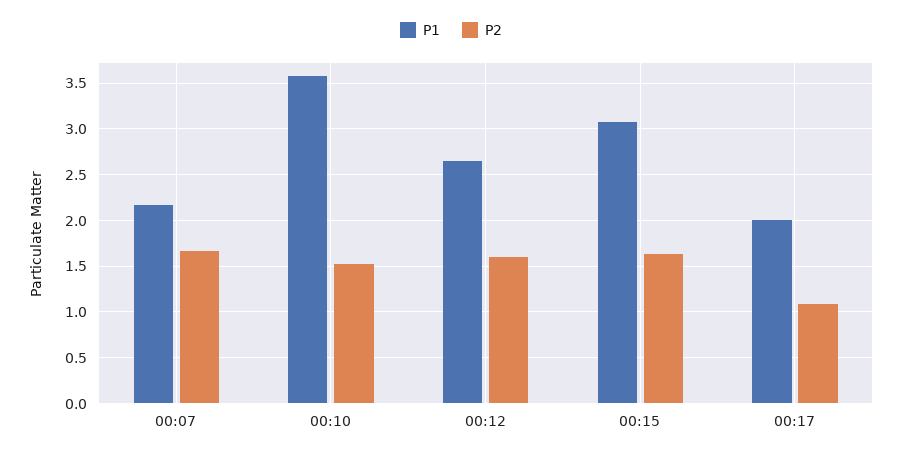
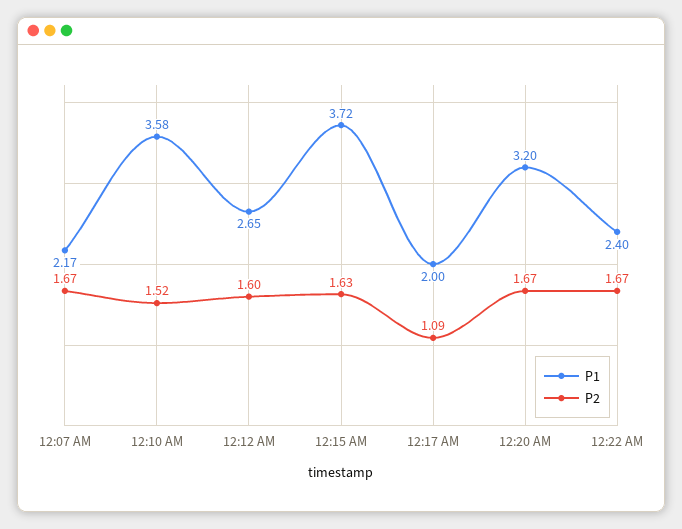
P1, 00:15: 3.1 -> 3.72
P1, 12:20 AM: none -> 3.2
P2, 12:20 AM: none -> 1.67
P1, 12:22 AM: none -> 2.4
P2, 12:22 AM: none -> 1.67

